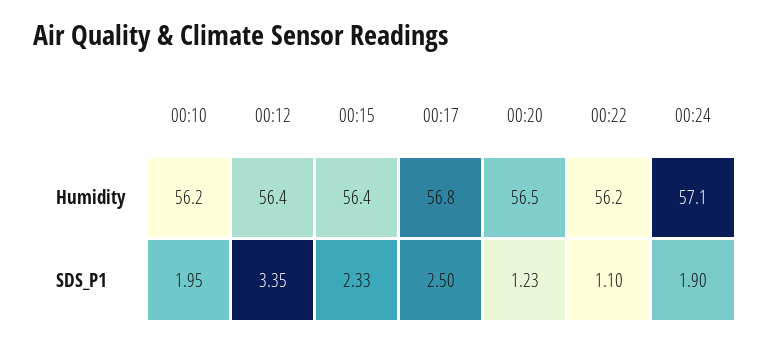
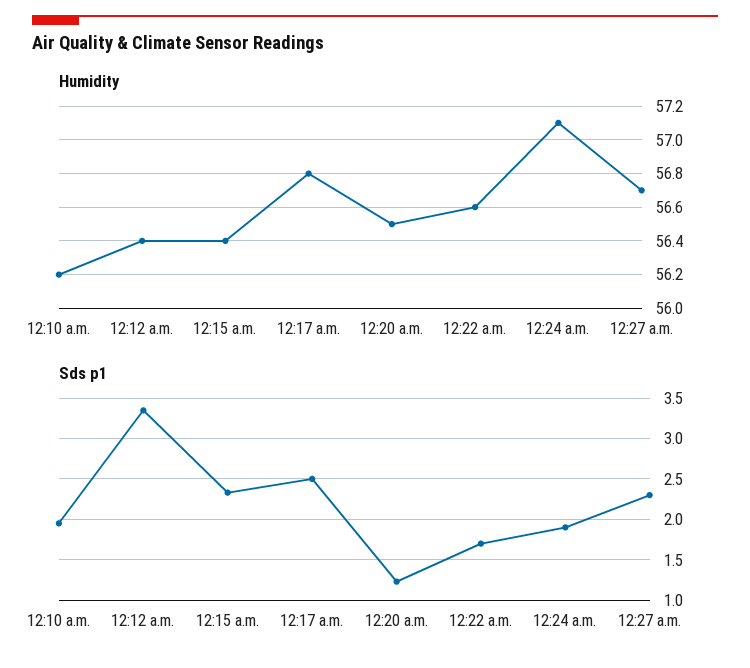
Humidity, 00:22: 56.2 -> 56.6
SDS_P1, 00:22: 1.1 -> 1.7
Humidity, 12:27 a.m.: none -> 56.7
SDS_P1, 12:27 a.m.: none -> 2.3

